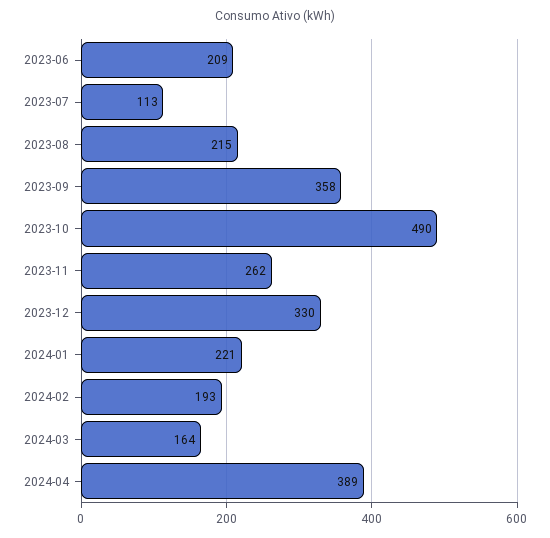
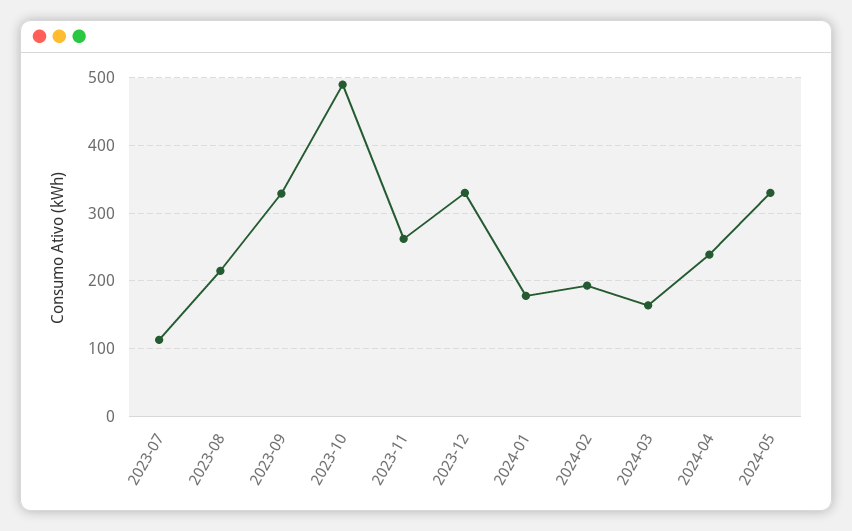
2023-06: 209 -> none
2023-09: 358 -> 330
2024-01: 221 -> 180
2024-04: 389 -> 240
2024-05: none -> 330

